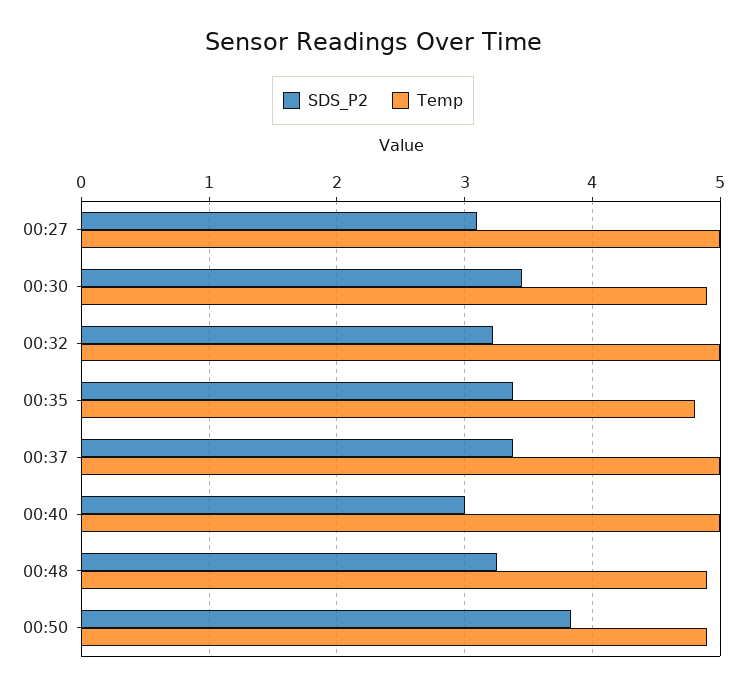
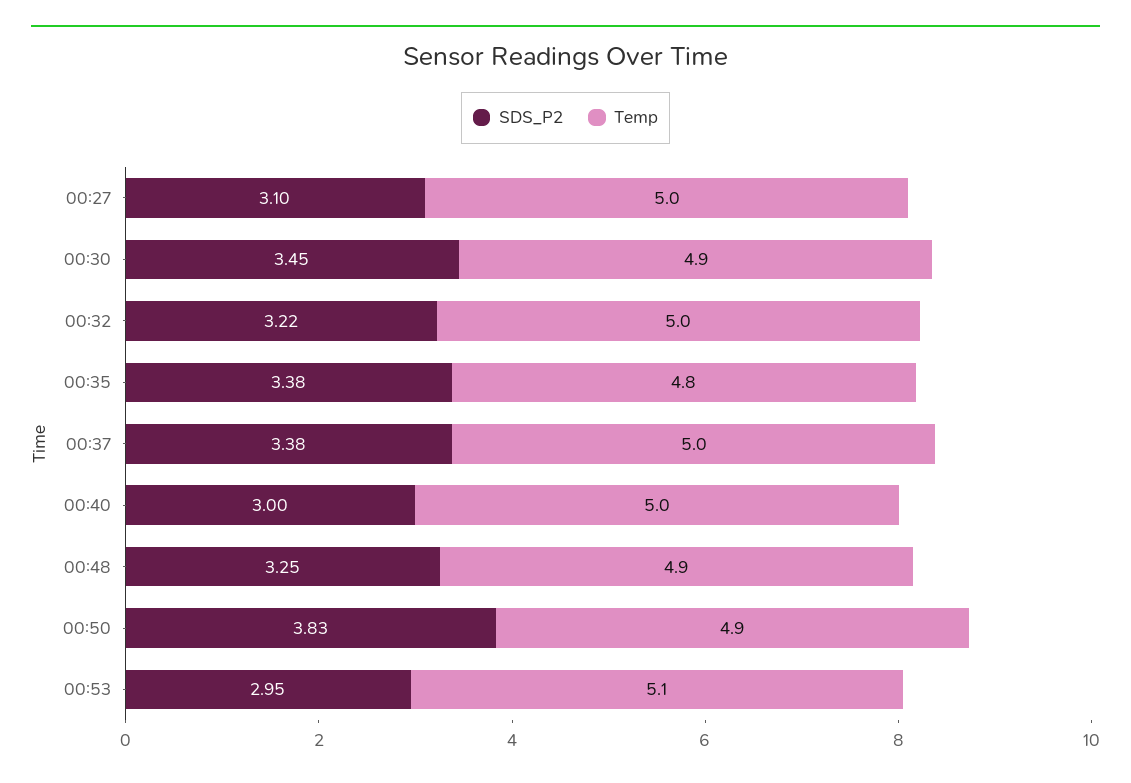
SDS_P2, 00:53: none -> 2.95
Temp, 00:53: none -> 5.1

